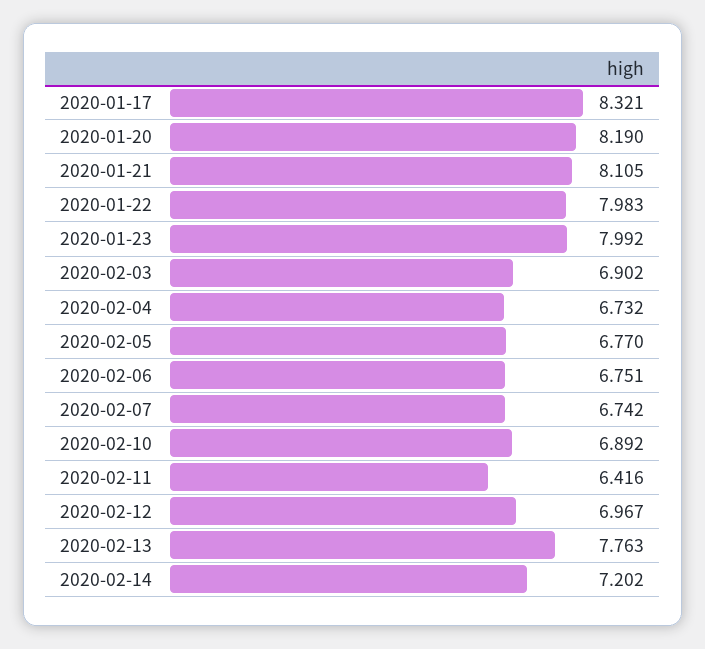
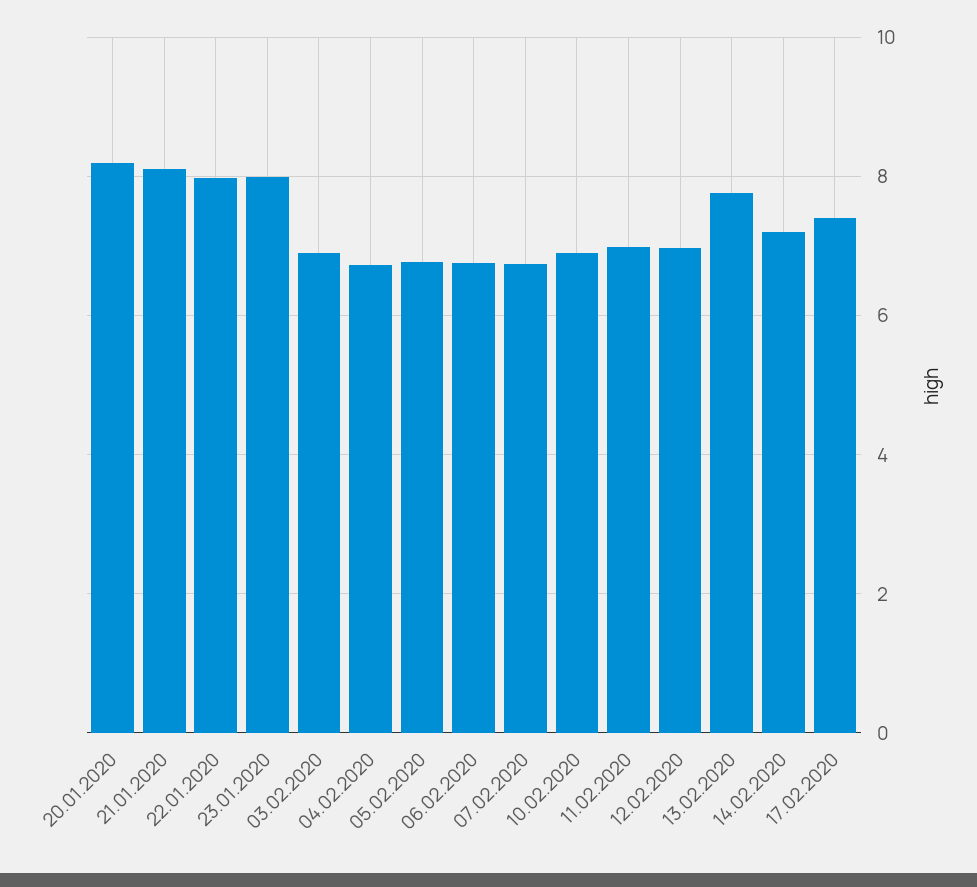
2020-01-17: 8.321 -> none
2020-02-11: 6.416 -> 7
17.02.2020: none -> 7.4

